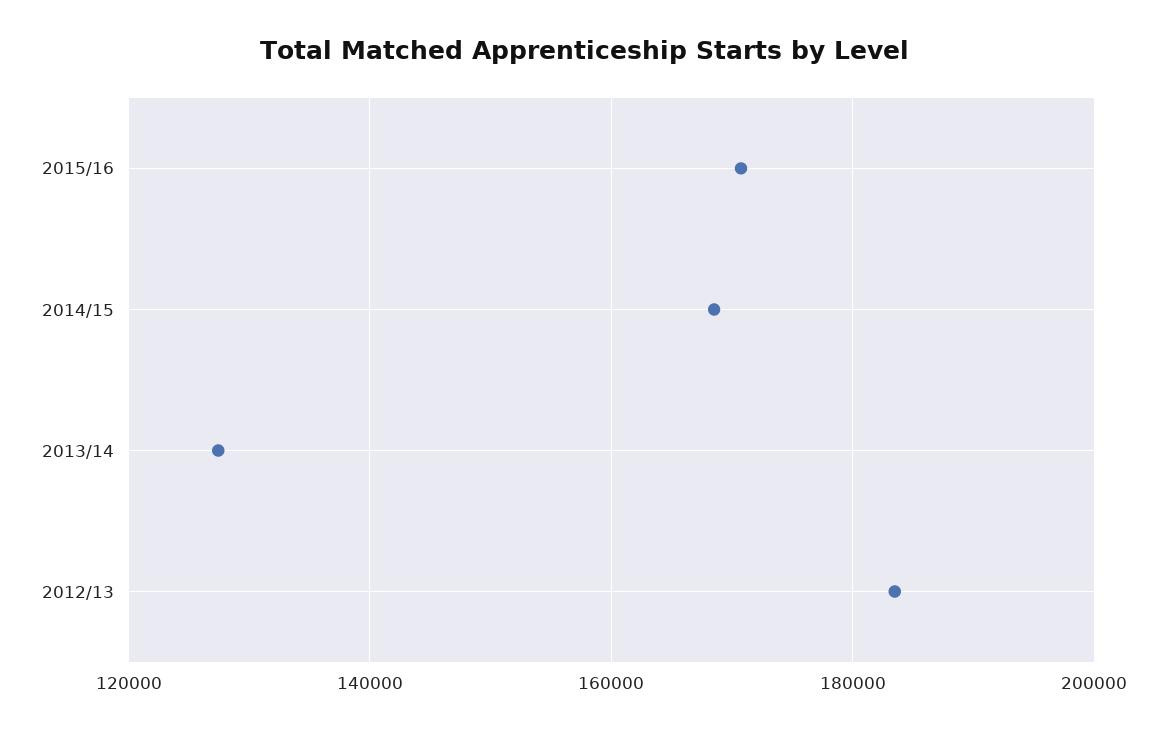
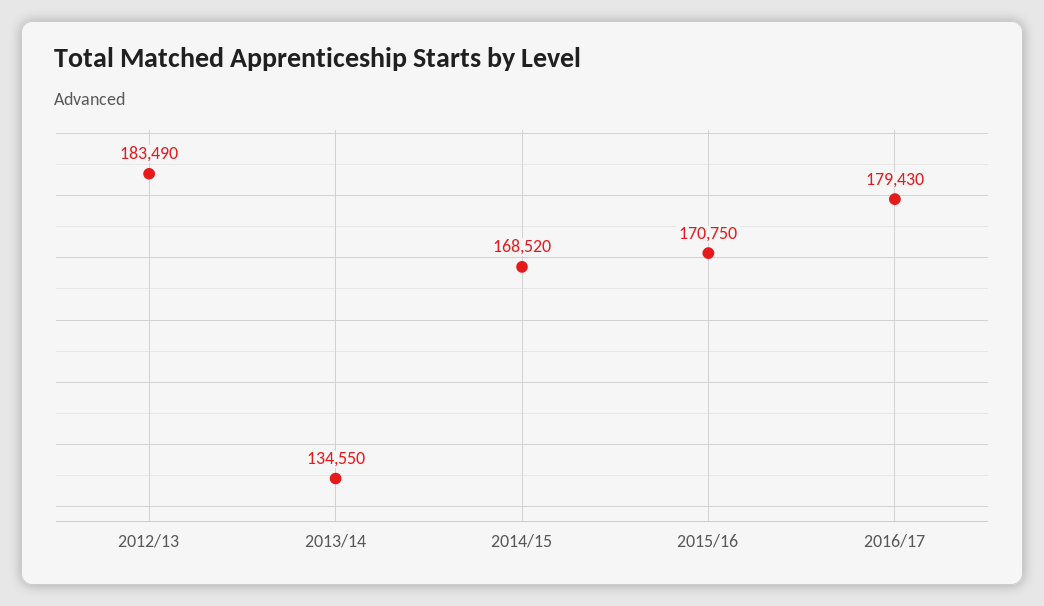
2013/14: 128000 -> 134550
2016/17: none -> 179430

